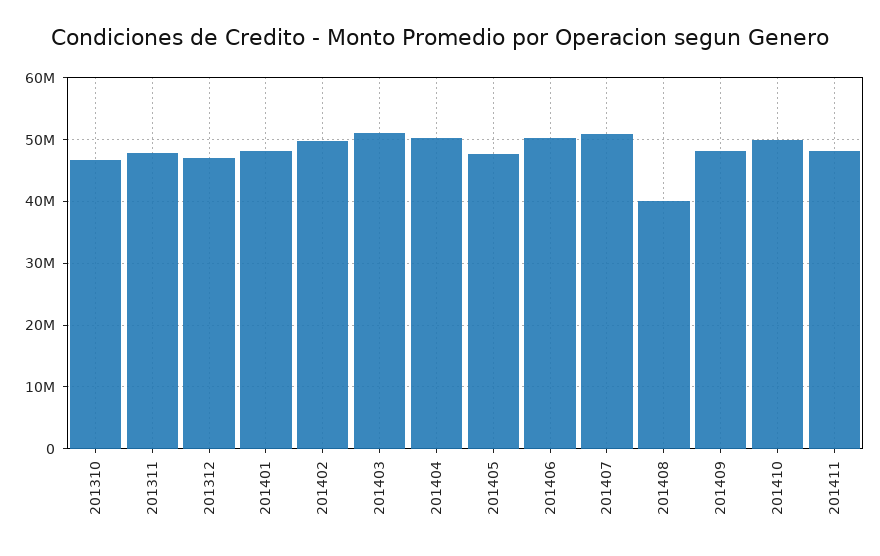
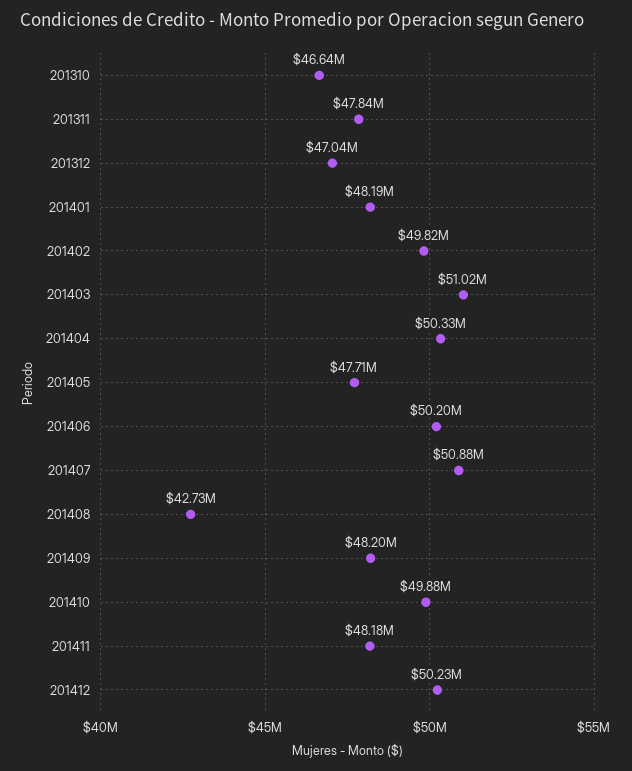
201408: 40000000 -> 42730000
201412: none -> 50230000

